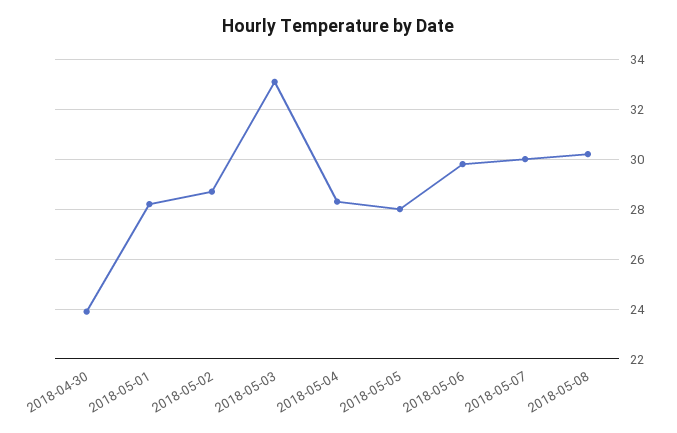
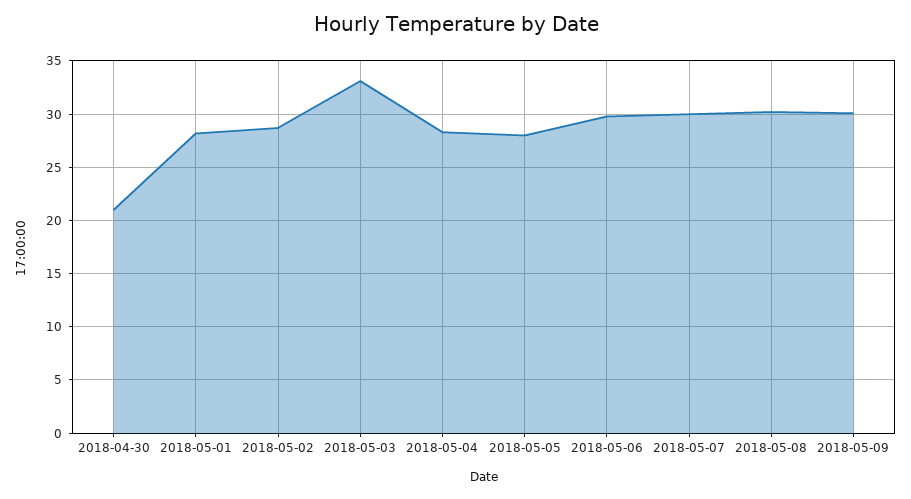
2018-04-30: 24 -> 21
2018-05-09: none -> 30

